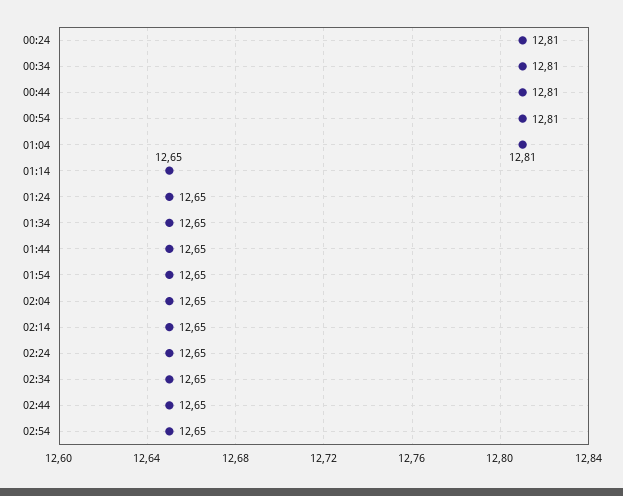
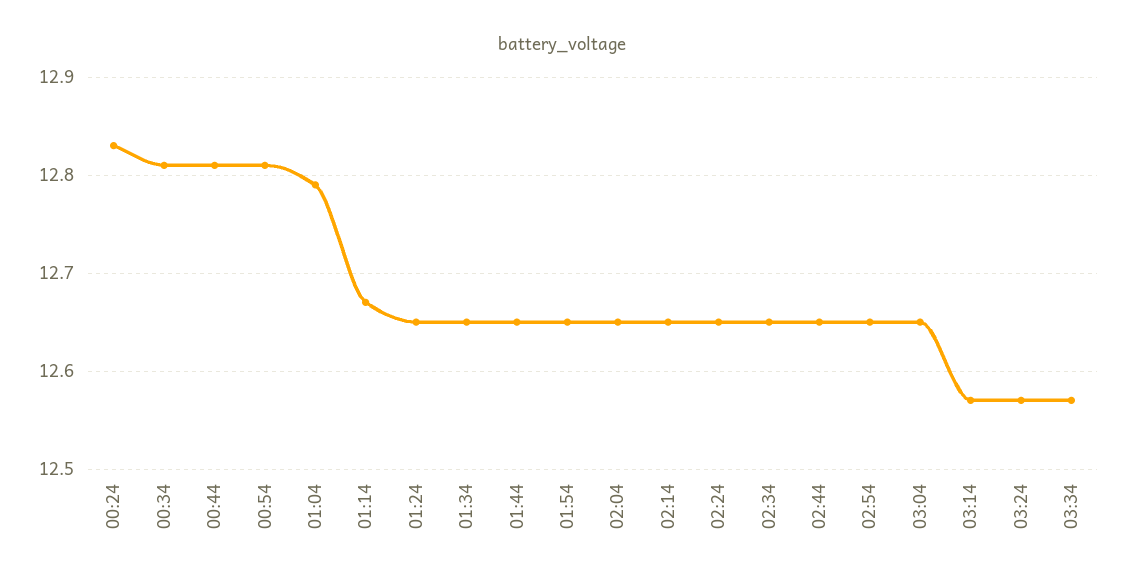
00:24: 12.81 -> 12.83
01:04: 12.81 -> 12.79
01:14: 12.65 -> 12.67
03:04: none -> 12.65
03:14: none -> 12.57
03:24: none -> 12.57
03:34: none -> 12.57

